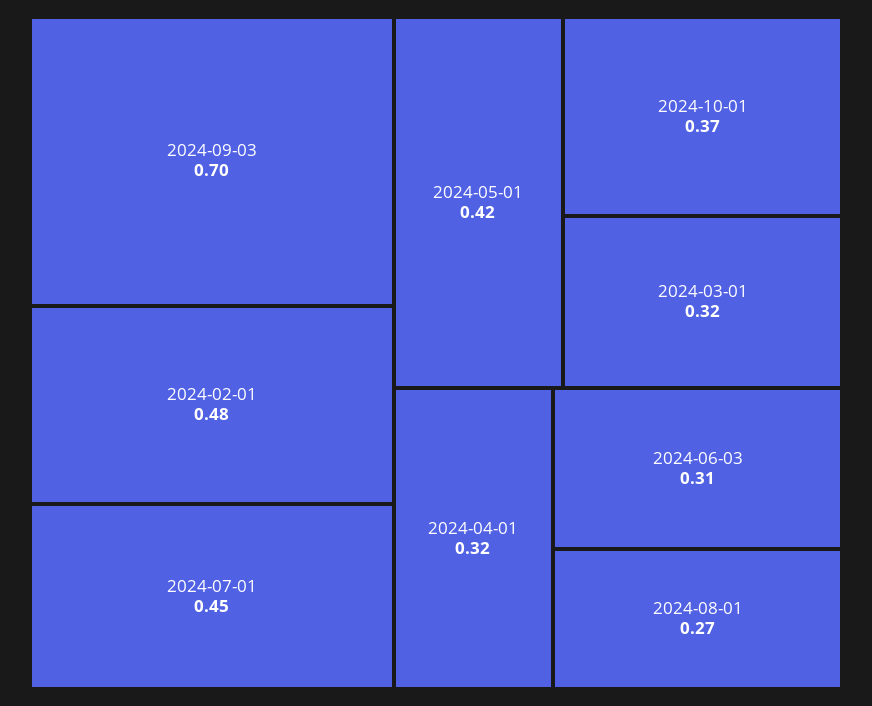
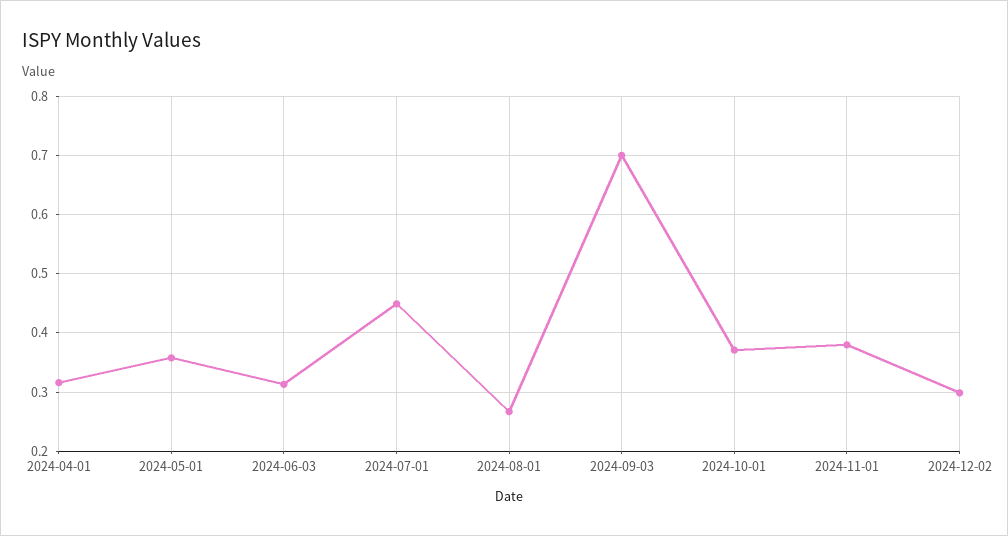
2024-02-01: 0.48 -> none
2024-05-01: 0.42 -> 0.36
2024-03-01: 0.32 -> none
2024-11-01: none -> 0.38
2024-12-02: none -> 0.3

